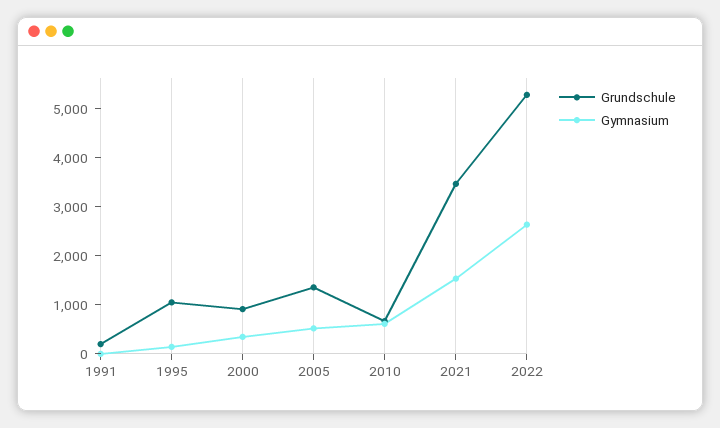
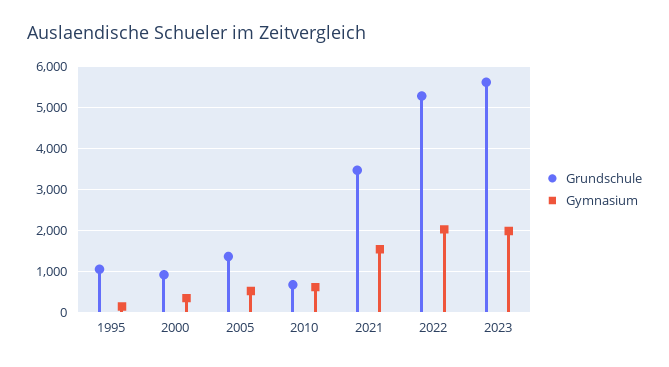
Grundschule, 1991: 200 -> none
Gymnasium, 1991: 0 -> none
Gymnasium, 2022: 2600 -> 2000
Grundschule, 2023: none -> 5600
Gymnasium, 2023: none -> 2000

